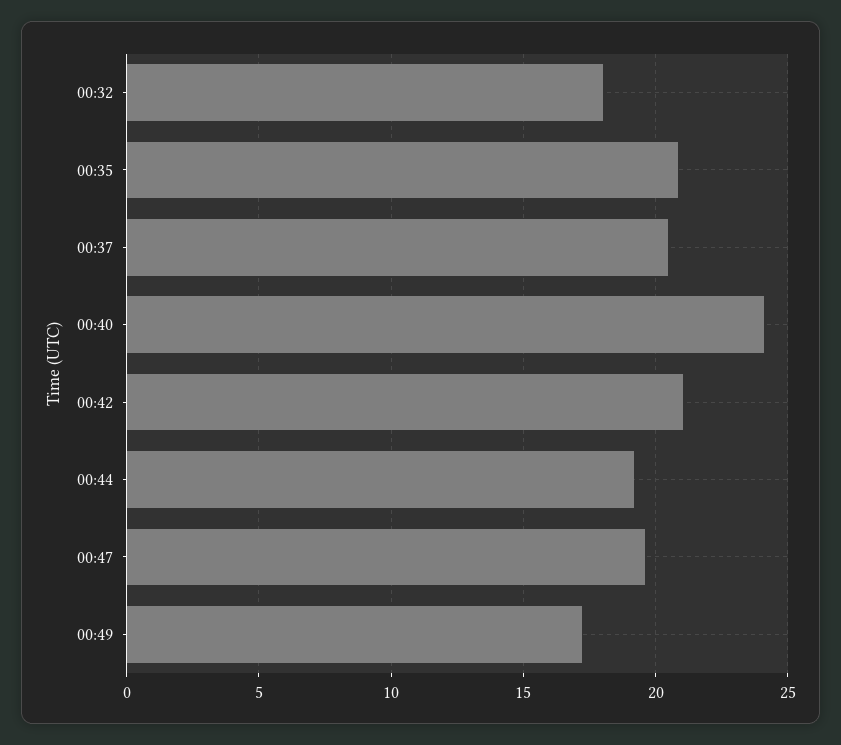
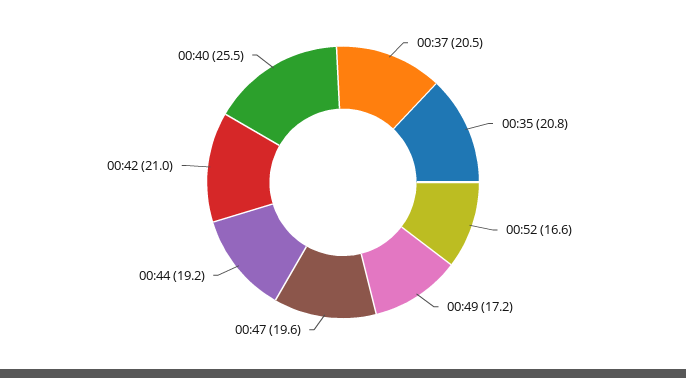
00:32: 18 -> none
00:40: 24 -> 25.5
00:52: none -> 16.6

